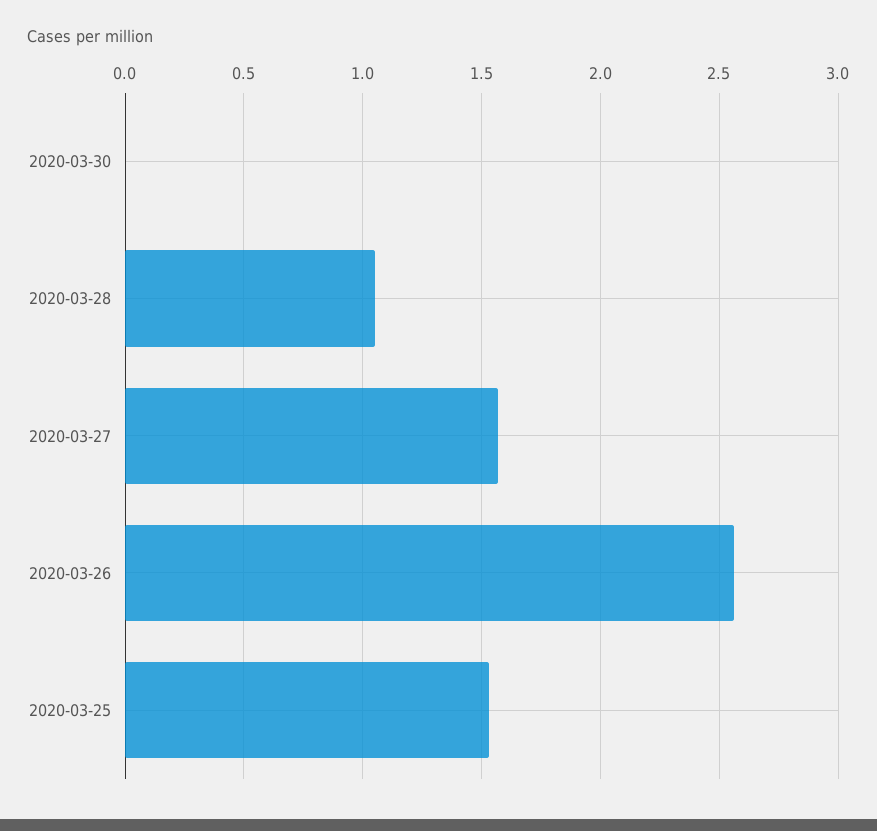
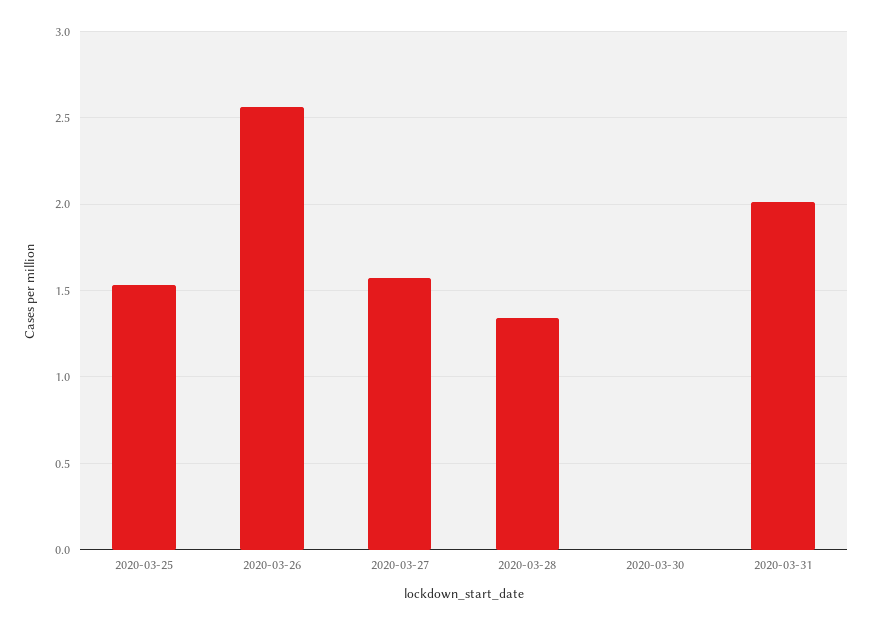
2020-03-28: 1.05 -> 1.35
2020-03-31: none -> 2

